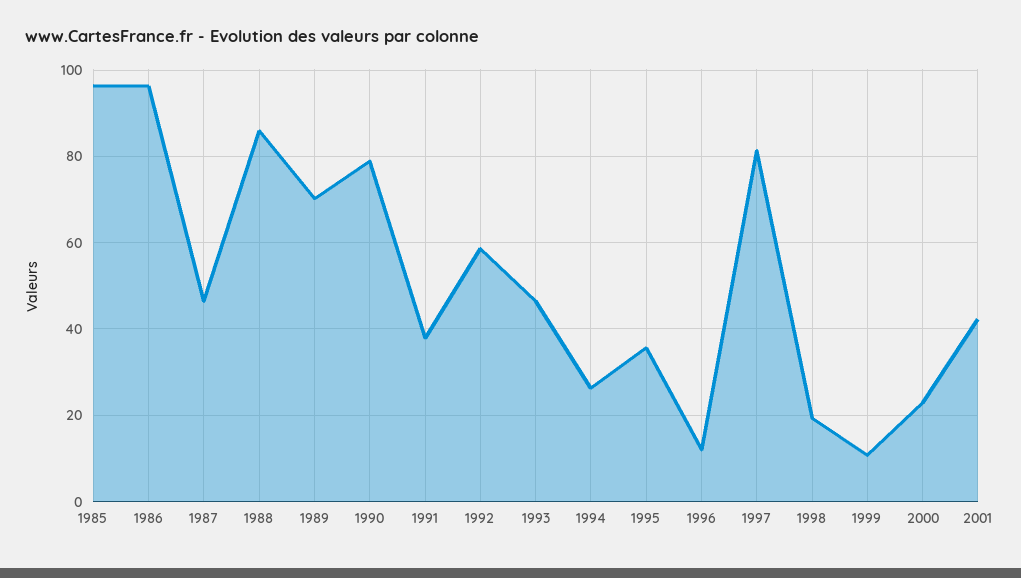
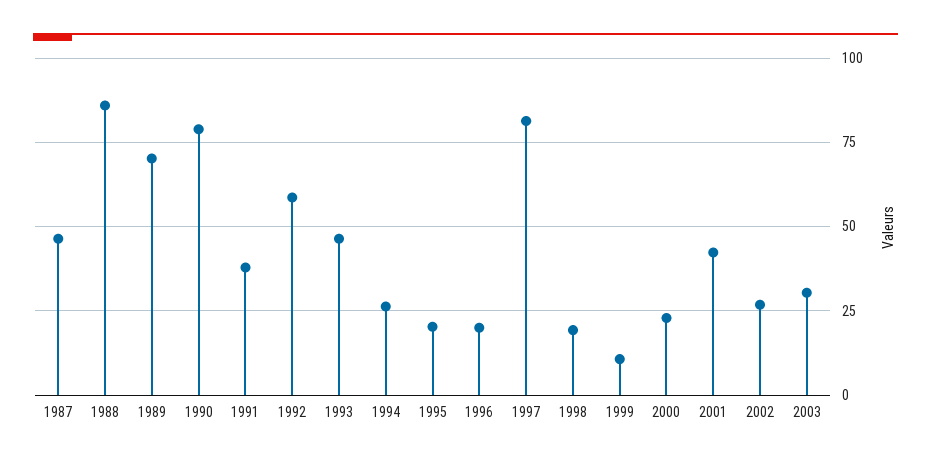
1985: 96 -> none
1986: 96 -> none
1995: 36 -> 20
1996: 12 -> 20
2002: none -> 27.5
2003: none -> 30

